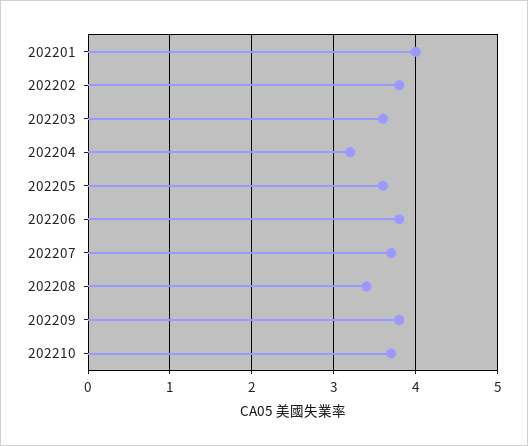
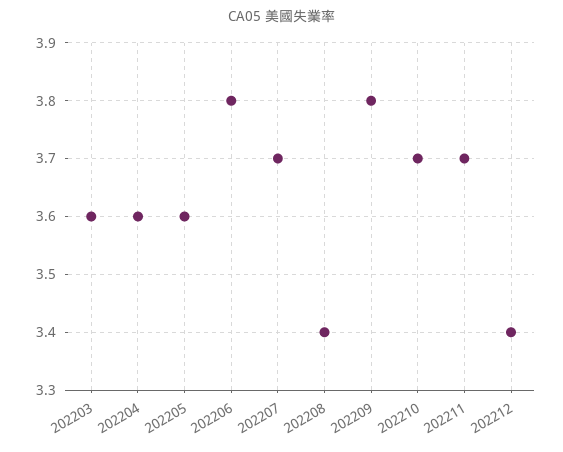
202201: 4 -> none
202202: 3.8 -> none
202204: 3.2 -> 3.6
202211: none -> 3.7
202212: none -> 3.4

